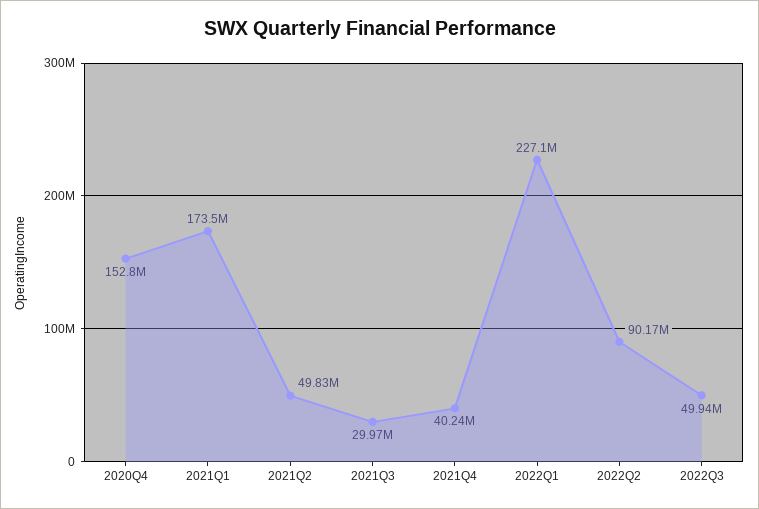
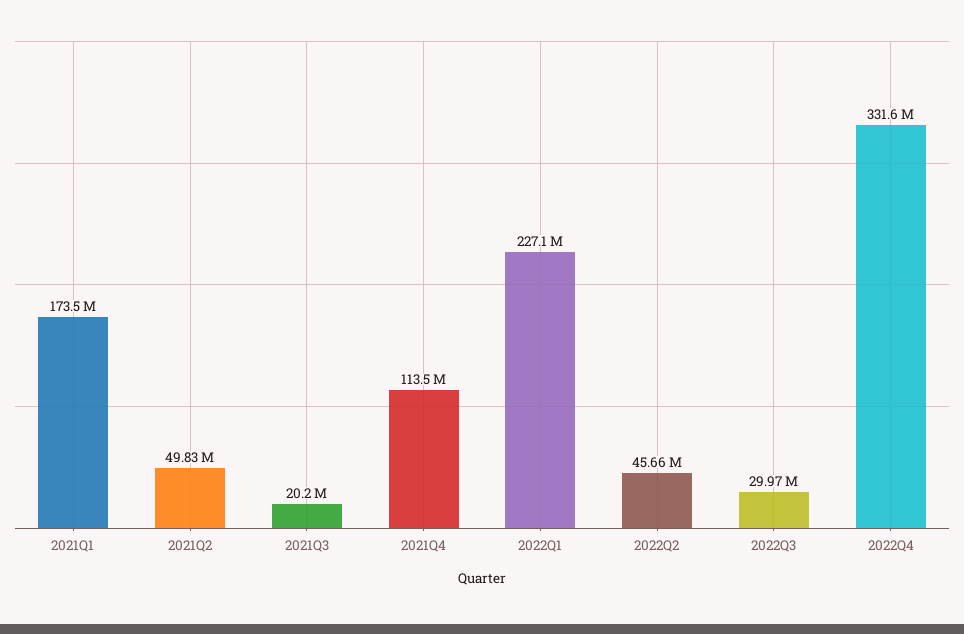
2020Q4: 152800000 -> none
2021Q3: 29970000 -> 20200000
2021Q4: 40240000 -> 113500000
2022Q2: 90170000 -> 45660000
2022Q3: 49940000 -> 29970000
2022Q4: none -> 331600000

